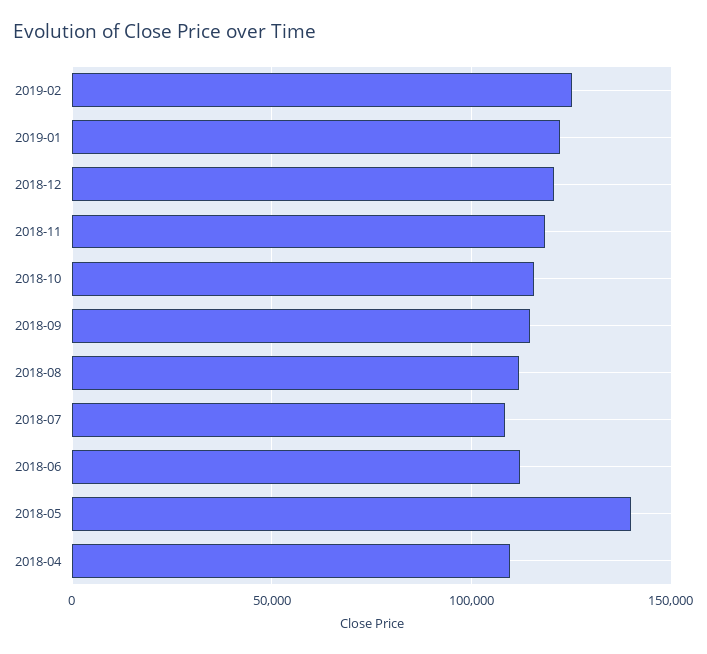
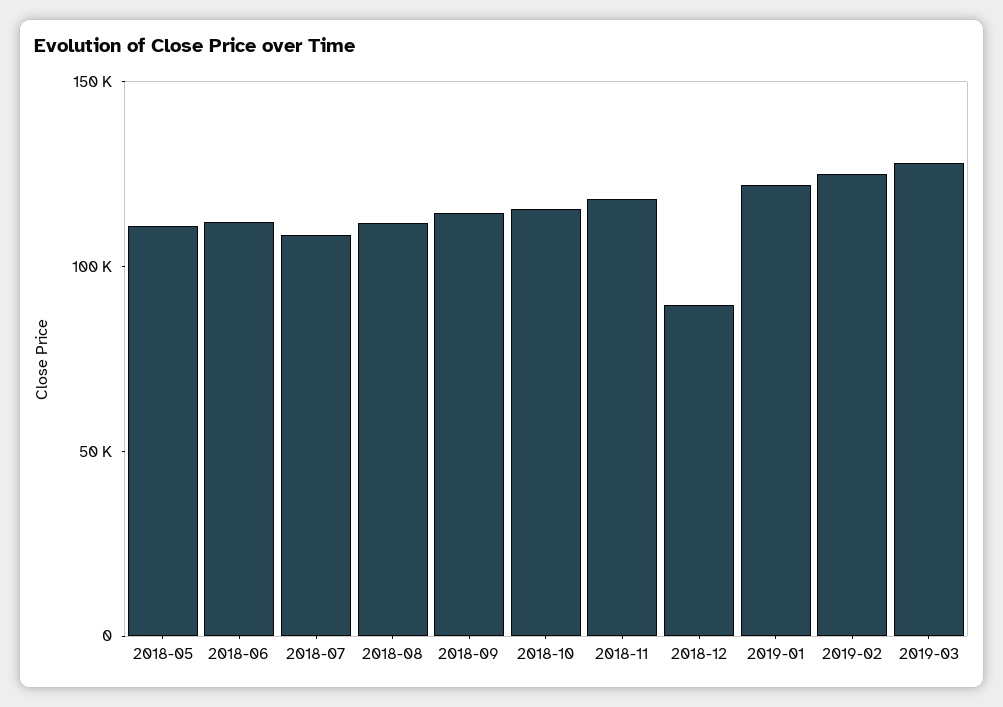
2018-12: 120000 -> 90000
2018-05: 140000 -> 110000
2018-04: 110000 -> none
2019-03: none -> 130000

